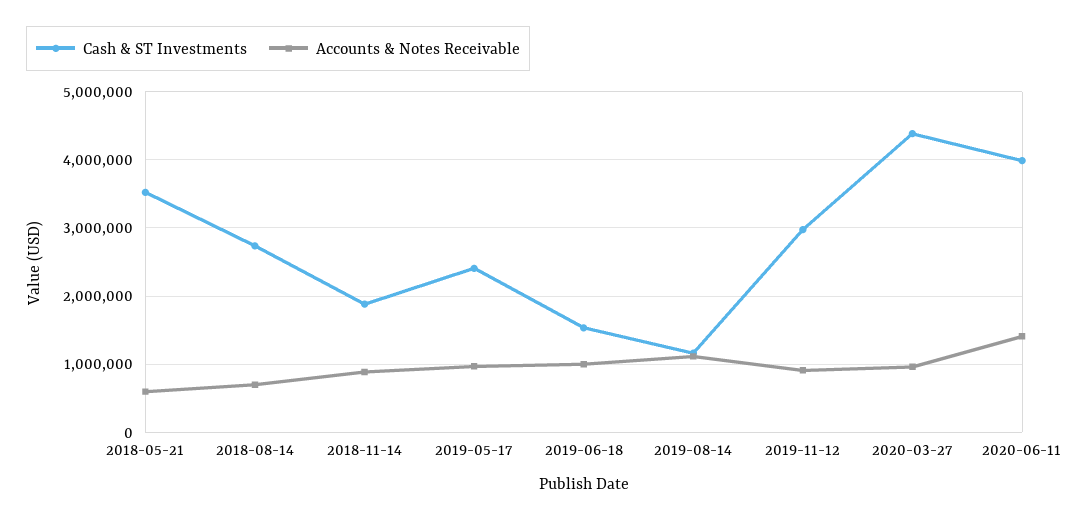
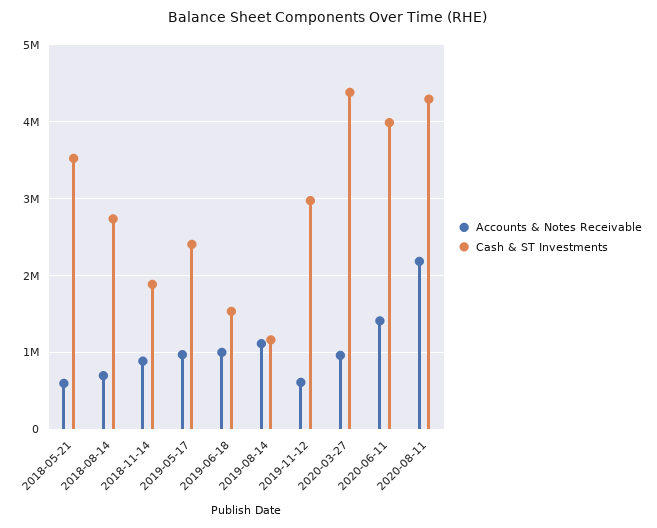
Accounts & Notes Receivable, 2019-11-12: 900000 -> 600000
Accounts & Notes Receivable, 2020-08-11: none -> 2200000
Cash & ST Investments, 2020-08-11: none -> 4300000

